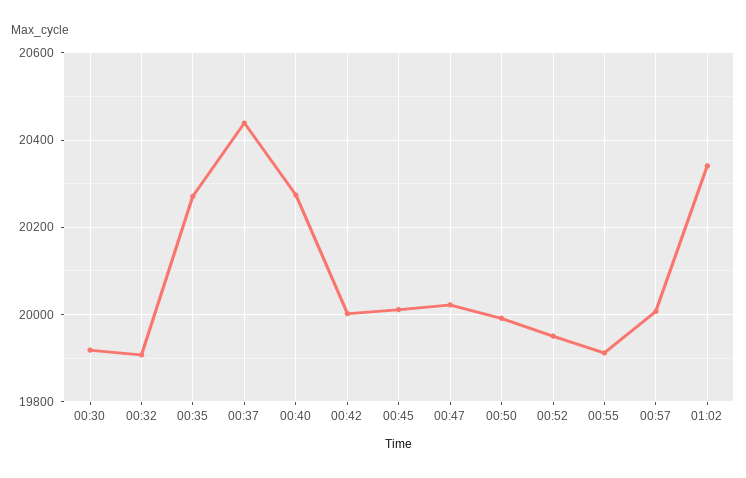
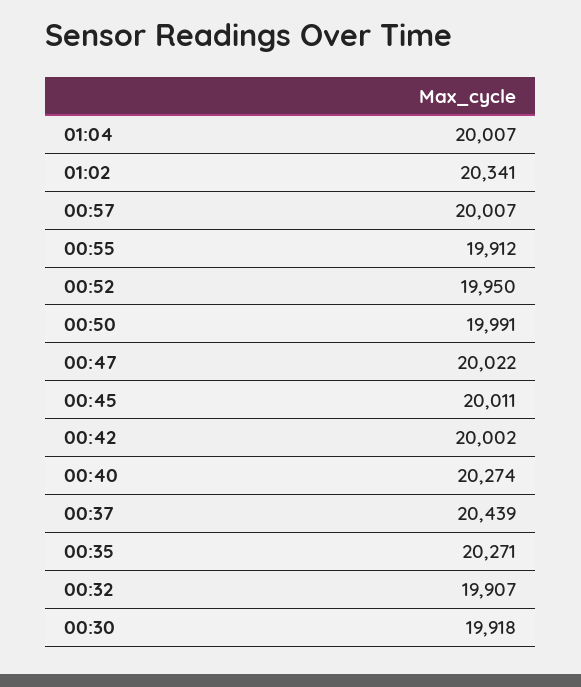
01:04: none -> 20007

